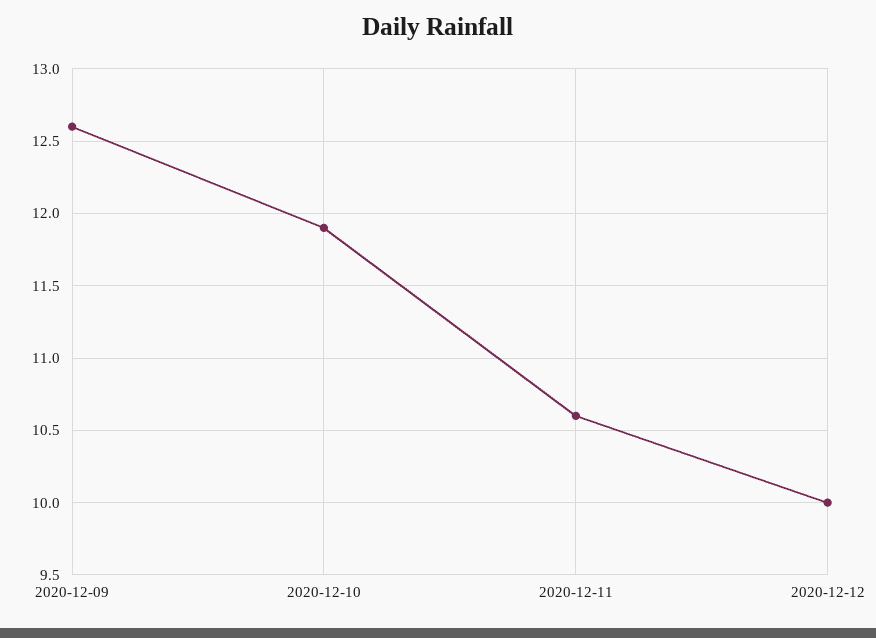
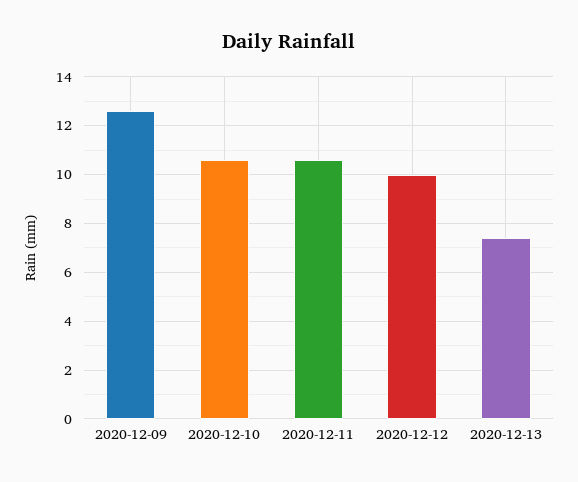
2020-12-10: 11.9 -> 10.5
2020-12-13: none -> 7.5

